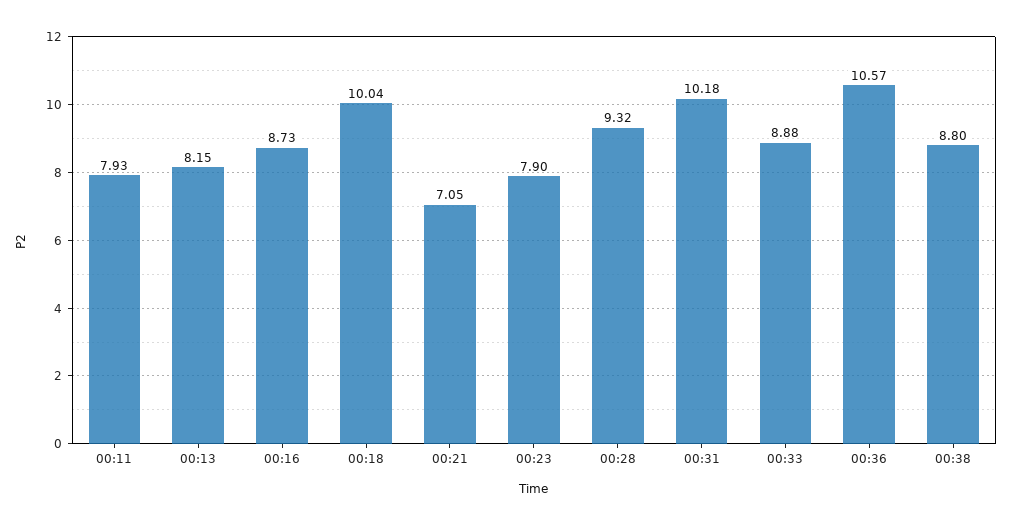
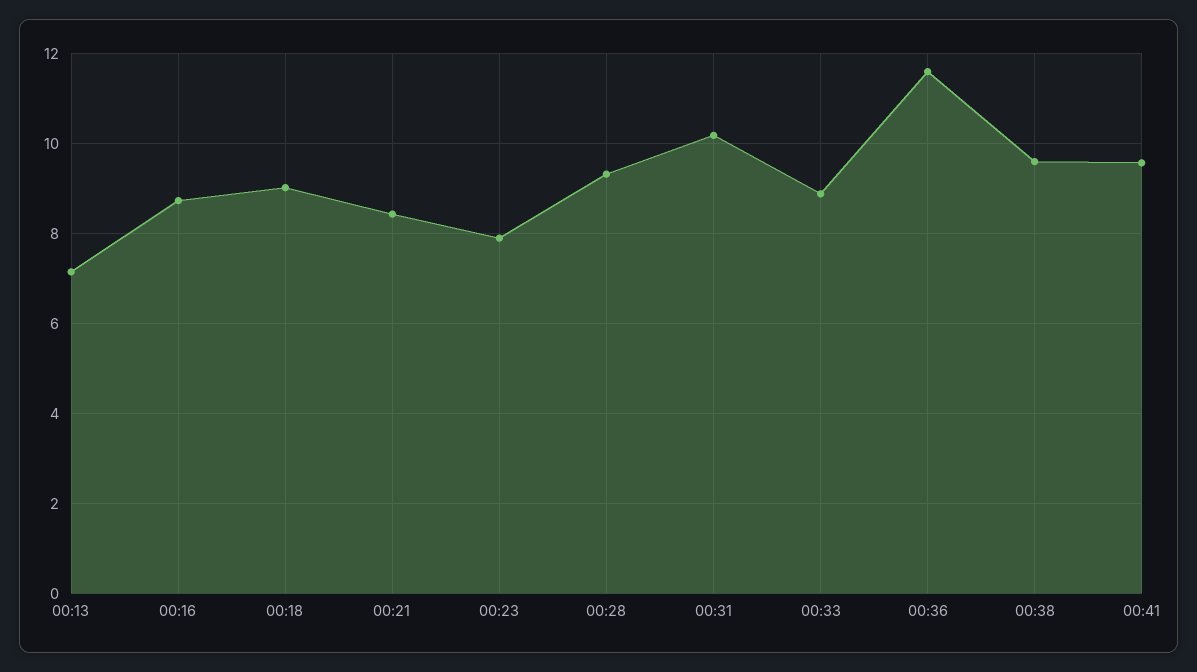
00:11: 7.93 -> none
00:13: 8.15 -> 7.2
00:18: 10.04 -> 9
00:21: 7.05 -> 8.4
00:36: 10.57 -> 11.6
00:38: 8.8 -> 9.6
00:41: none -> 9.6

